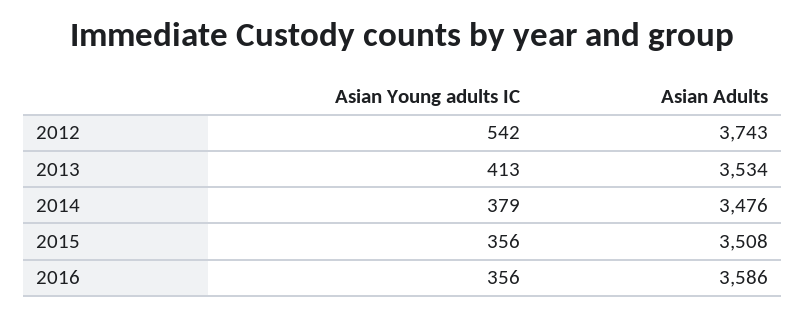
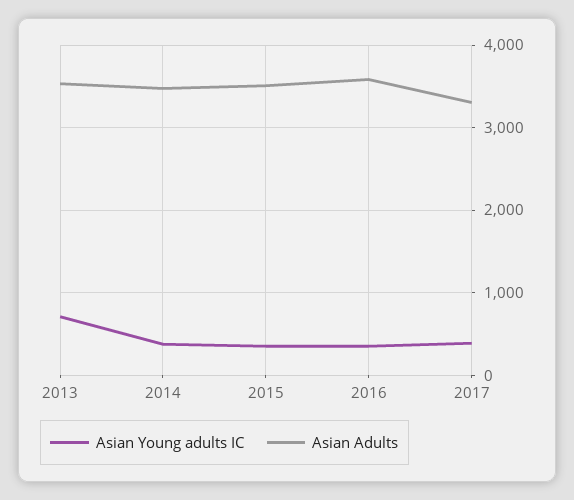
Asian Young adults IC, 2012: 542 -> none
Asian Adults, 2012: 3743 -> none
Asian Young adults IC, 2013: 413 -> 700
Asian Young adults IC, 2017: none -> 400
Asian Adults, 2017: none -> 3300

